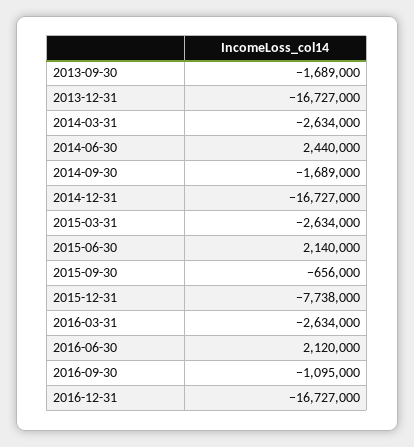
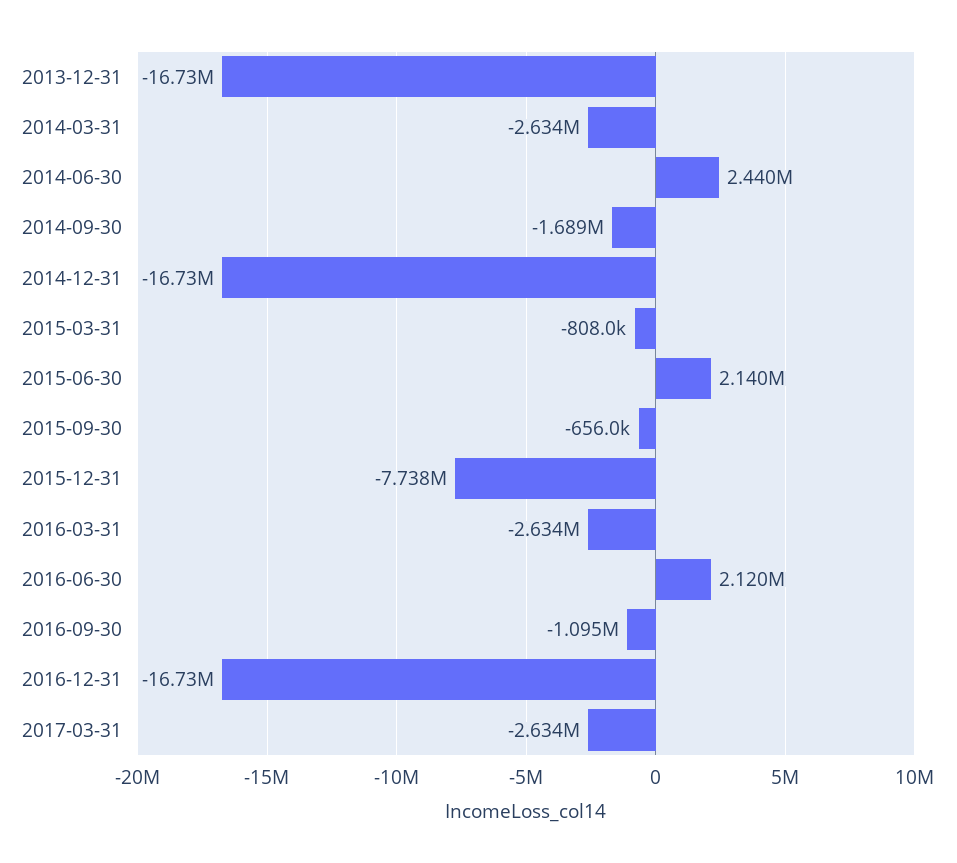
2013-09-30: -1689000 -> none
2015-03-31: -2634000 -> -808000
2017-03-31: none -> -2634000

